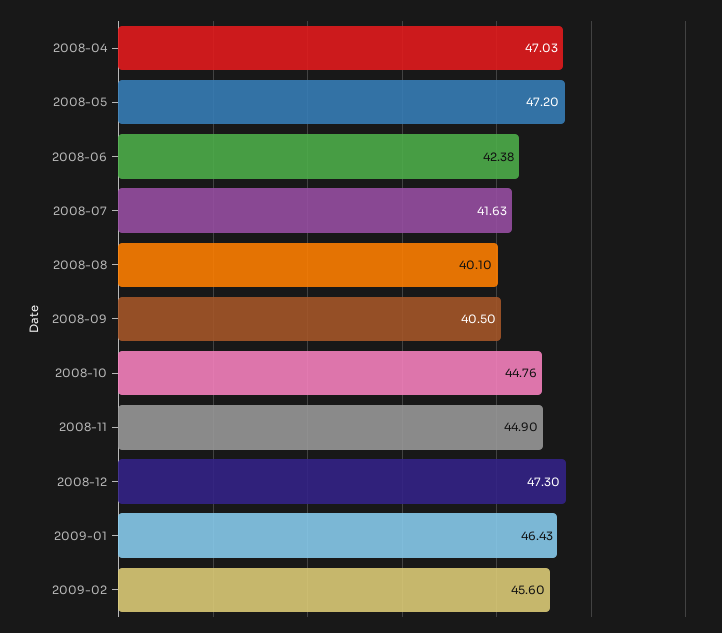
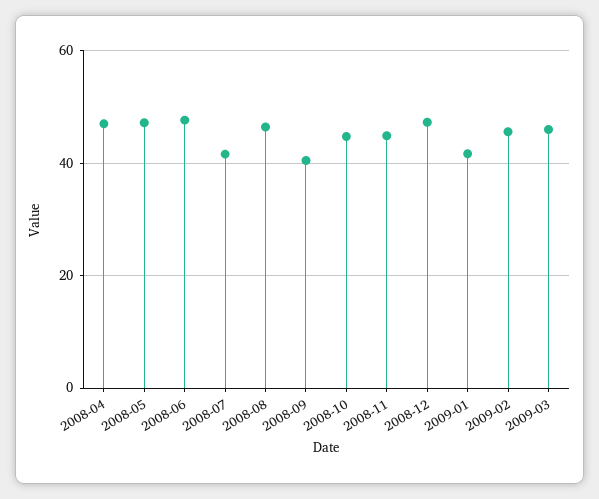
2008-06: 42.38 -> 48
2008-08: 40.1 -> 46
2009-01: 46.43 -> 42
2009-03: none -> 46

